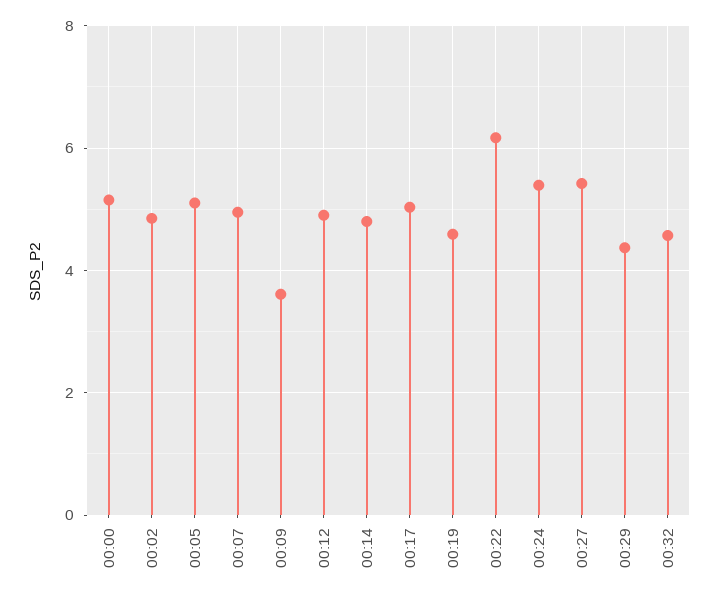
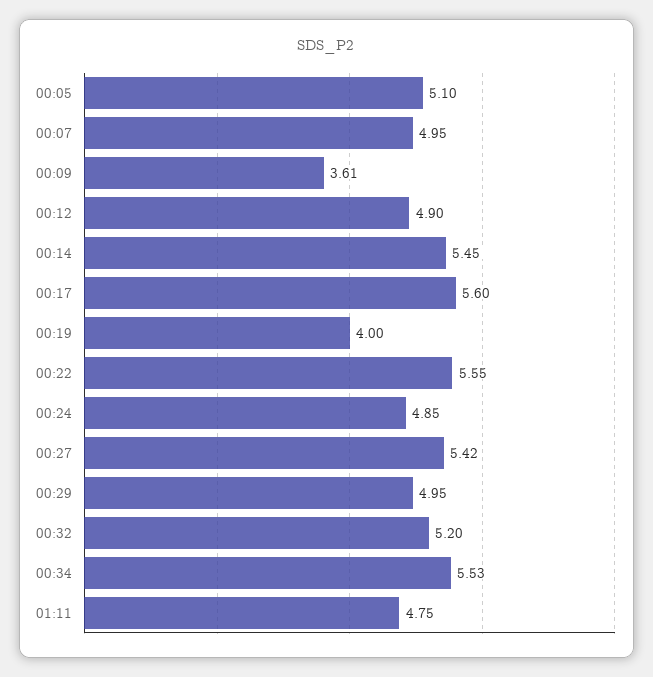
00:00: 5.2 -> none
00:02: 4.8 -> none
00:14: 4.8 -> 5.45
00:17: 5 -> 5.6
00:19: 4.6 -> 4
00:22: 6.2 -> 5.55
00:24: 5.4 -> 4.85
00:29: 4.4 -> 4.95
00:32: 4.6 -> 5.2
00:34: none -> 5.53
01:11: none -> 4.75

